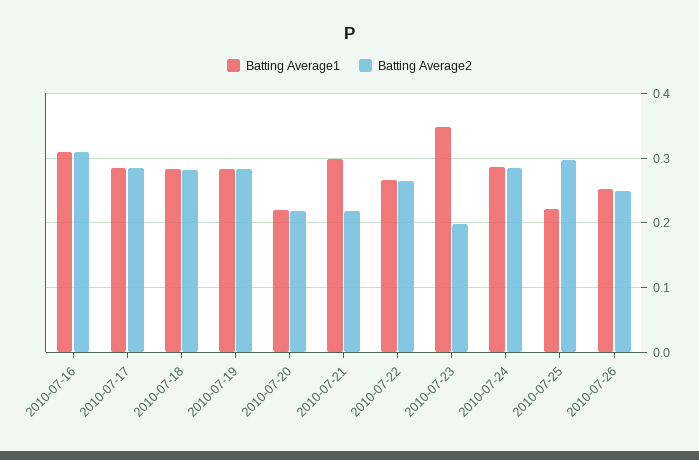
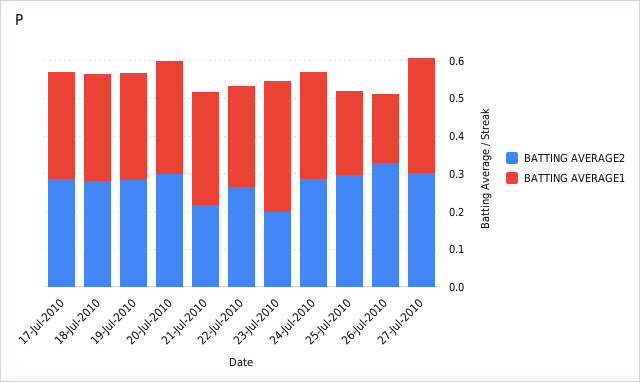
Batting Average1, 2010-07-16: 0.31 -> none
Batting Average2, 2010-07-16: 0.31 -> none
Batting Average1, 2010-07-20: 0.22 -> 0.3
Batting Average2, 2010-07-20: 0.22 -> 0.3
Batting Average1, 2010-07-26: 0.25 -> 0.175
Batting Average2, 2010-07-26: 0.25 -> 0.325
Batting Average2, 27-Jul-2010: none -> 0.3
Batting Average1, 27-Jul-2010: none -> 0.3

